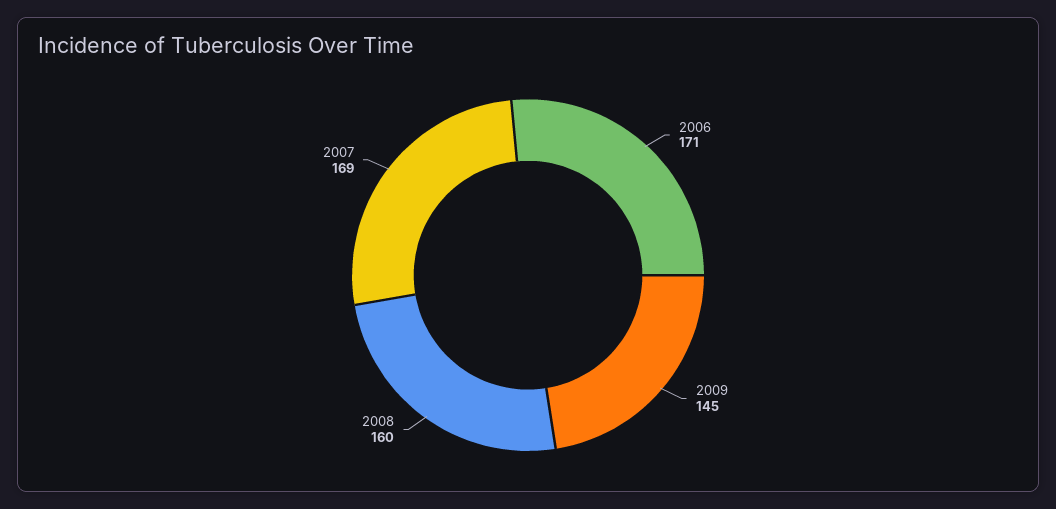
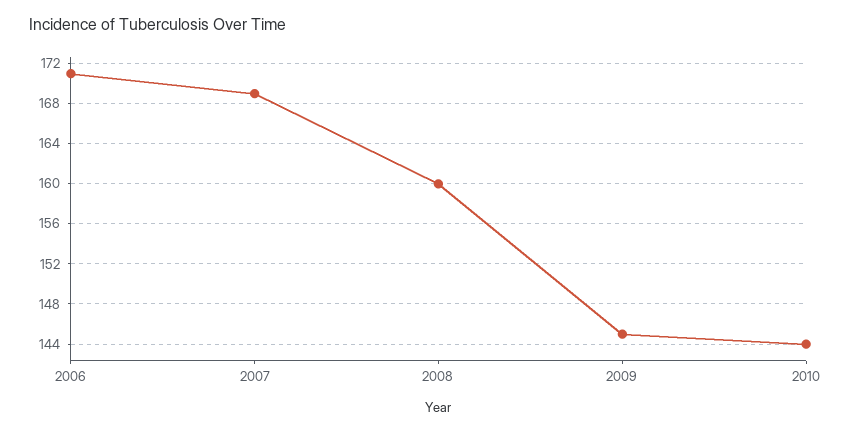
2010: none -> 144

